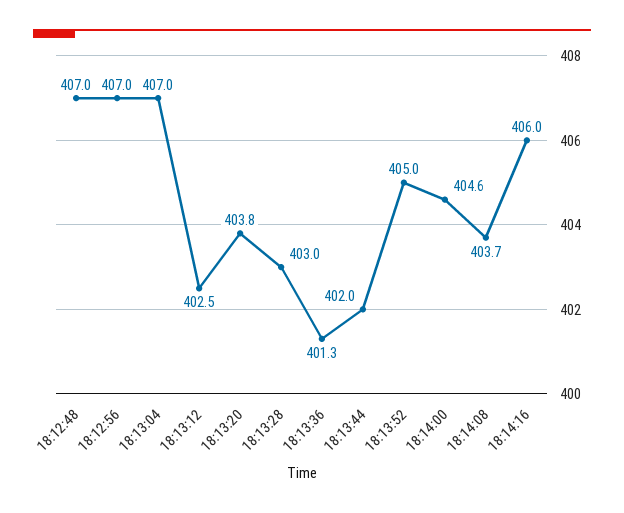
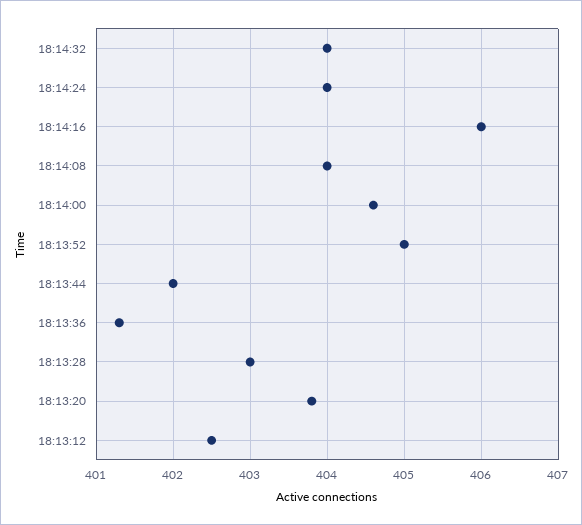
18:12:48: 407 -> none
18:12:56: 407 -> none
18:13:04: 407 -> none
18:14:08: 403.7 -> 404
18:14:32: none -> 404
18:14:24: none -> 404

